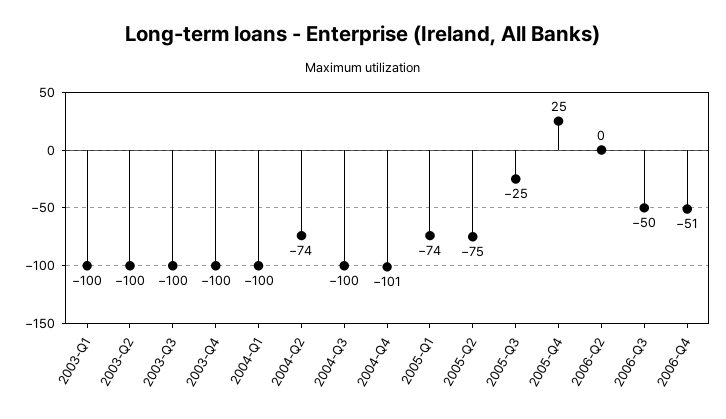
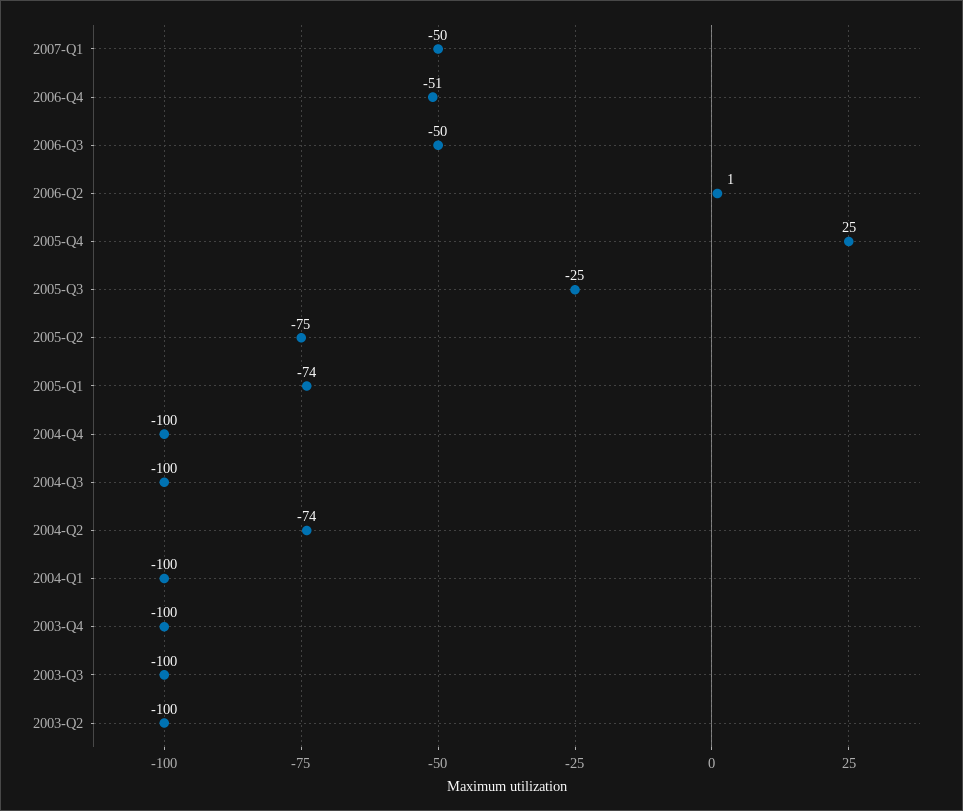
2003-Q1: -100 -> none
2004-Q4: -101 -> -100
2006-Q2: 0 -> 1
2007-Q1: none -> -50

